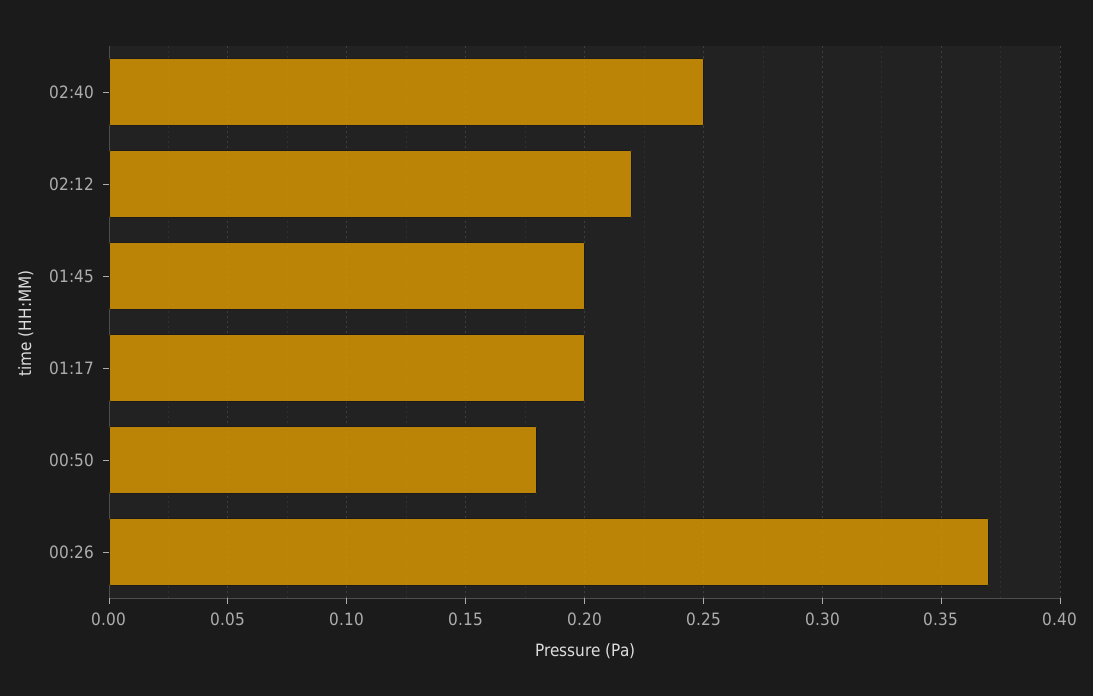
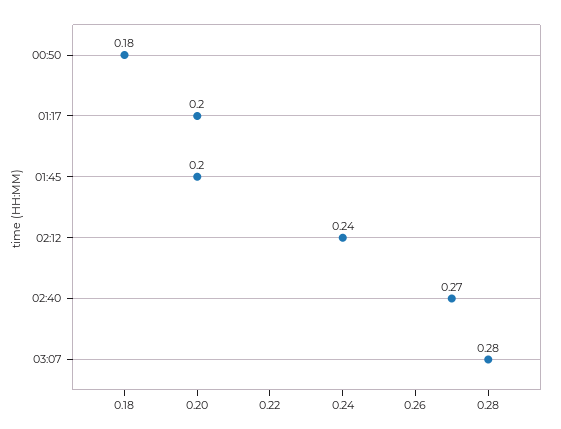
02:40: 0.25 -> 0.27
02:12: 0.22 -> 0.24
00:26: 0.37 -> none
03:07: none -> 0.28

